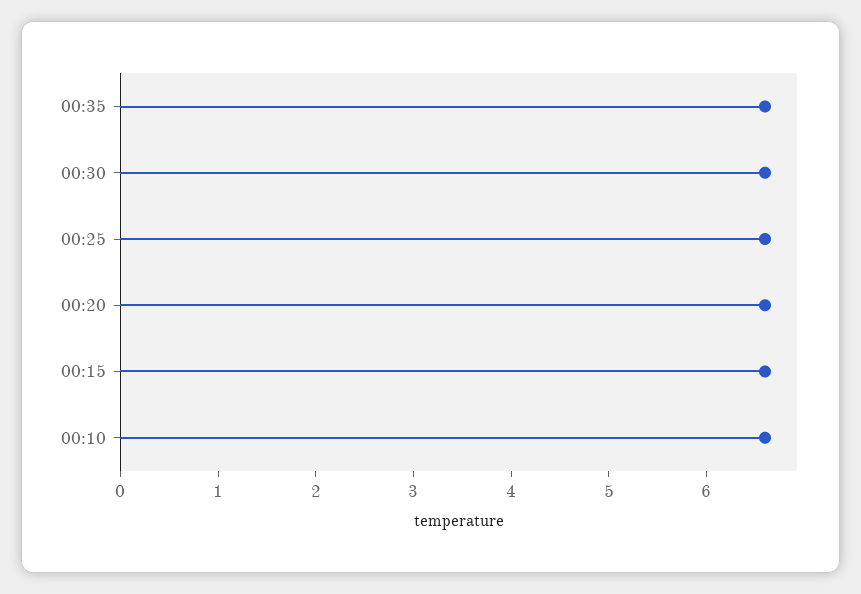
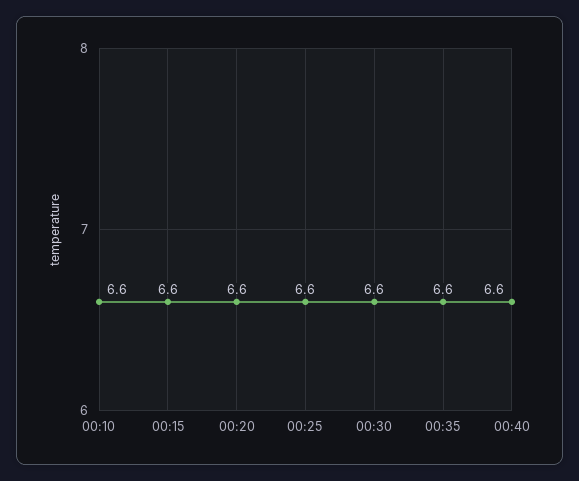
00:40: none -> 6.6

